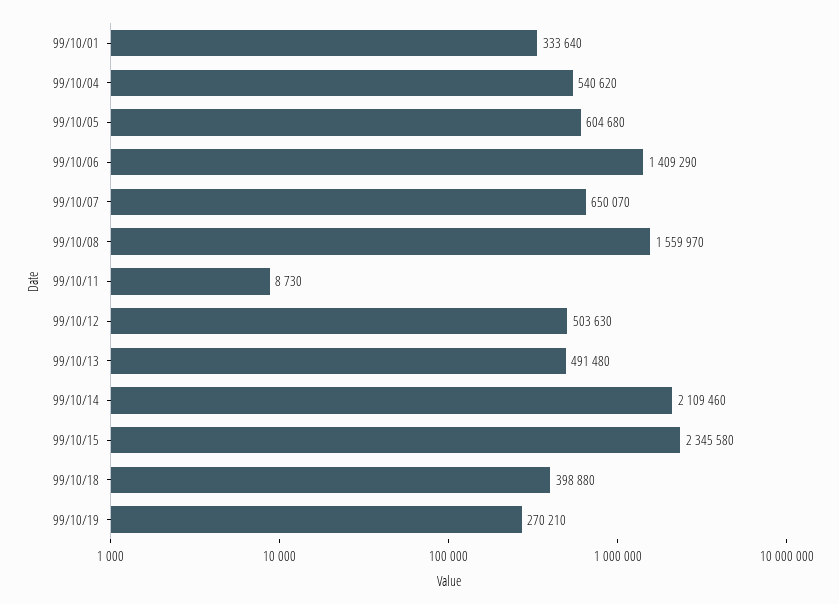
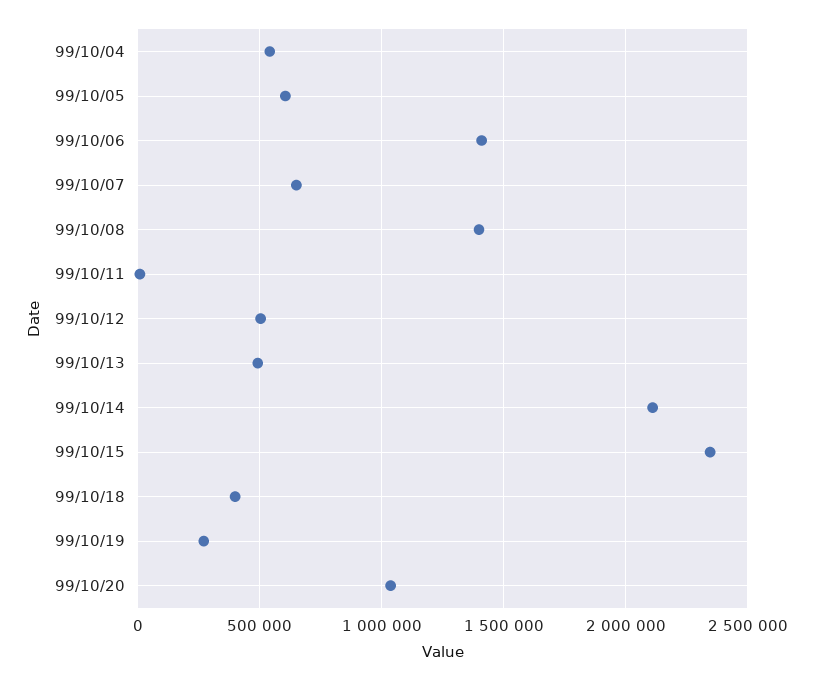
99/10/01: 333640 -> none
99/10/08: 1559970 -> 1400000
99/10/20: none -> 1050000

